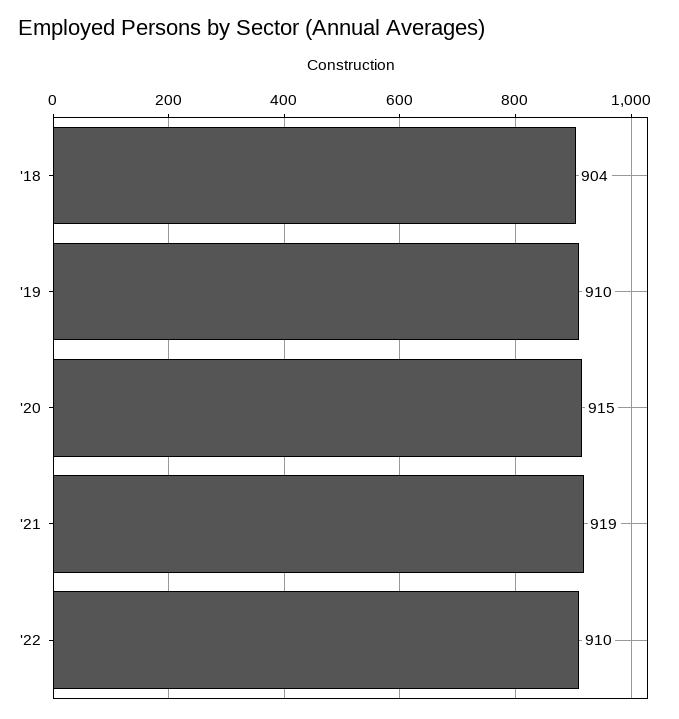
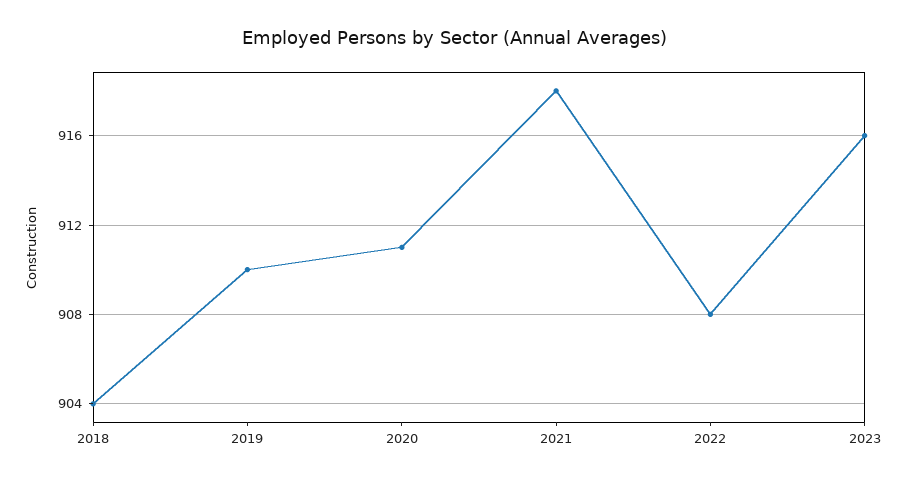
'20: 915 -> 911
'21: 919 -> 918
'22: 910 -> 908
2023: none -> 916

